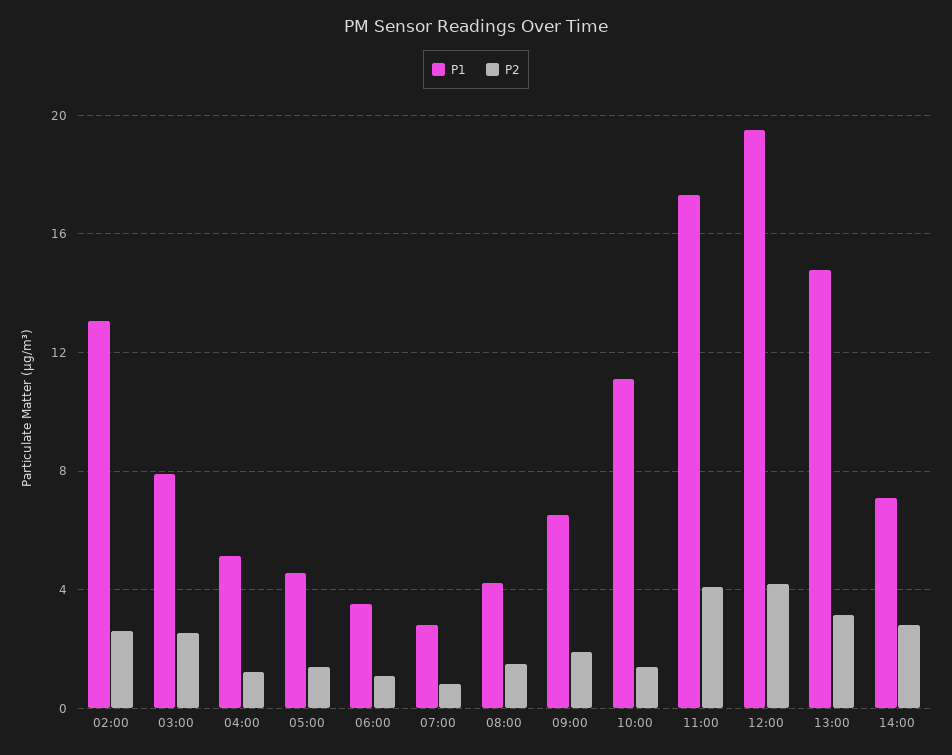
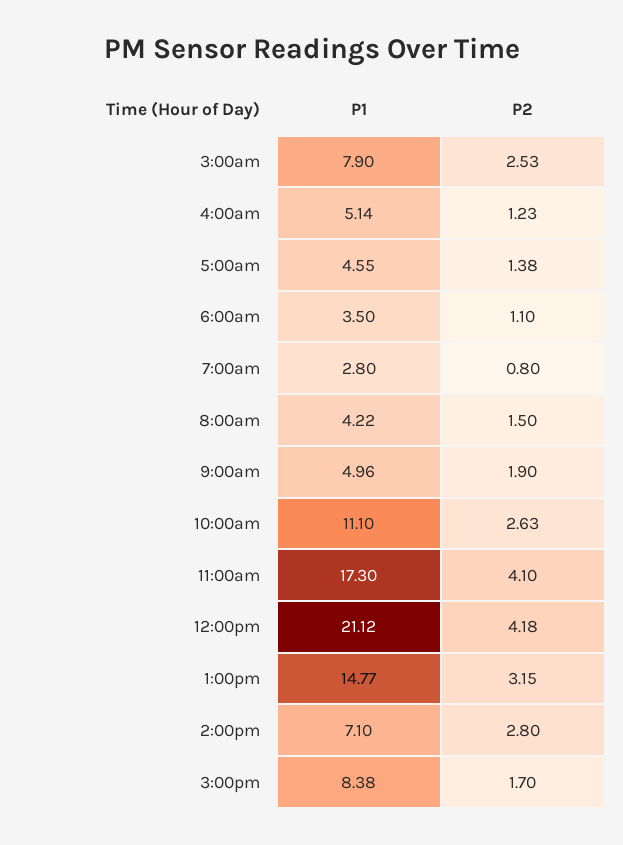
P1, 02:00: 13 -> none
P2, 02:00: 2.5 -> none
P1, 09:00: 6.5 -> 4.96
P2, 10:00: 1.5 -> 2.63
P1, 12:00: 19.5 -> 21.12
P1, 3:00pm: none -> 8.38
P2, 3:00pm: none -> 1.7

